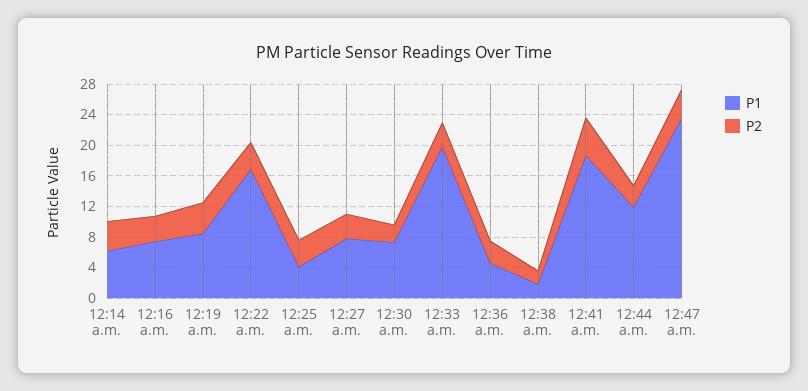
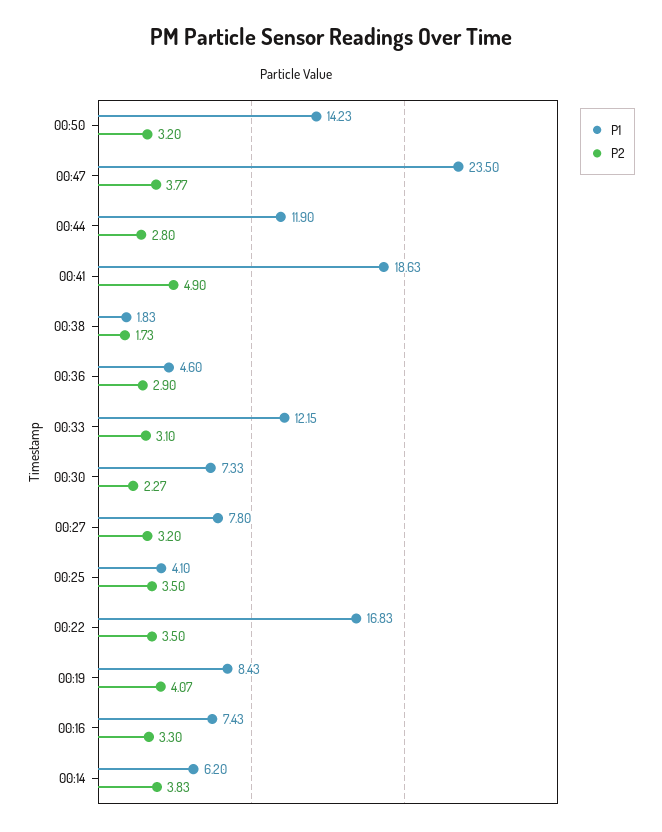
P1, 12:33 a.m.: 20 -> 12.15
P1, 00:50: none -> 14.23
P2, 00:50: none -> 3.2

